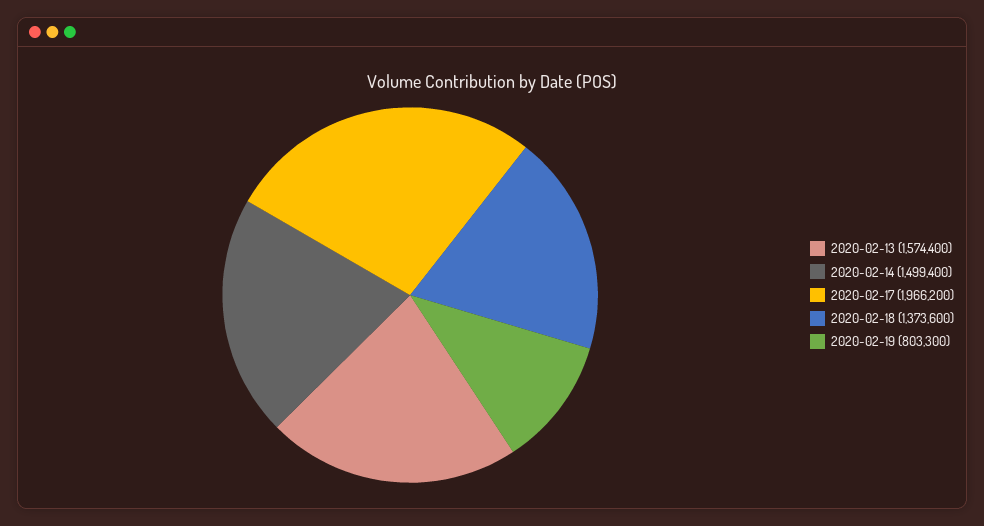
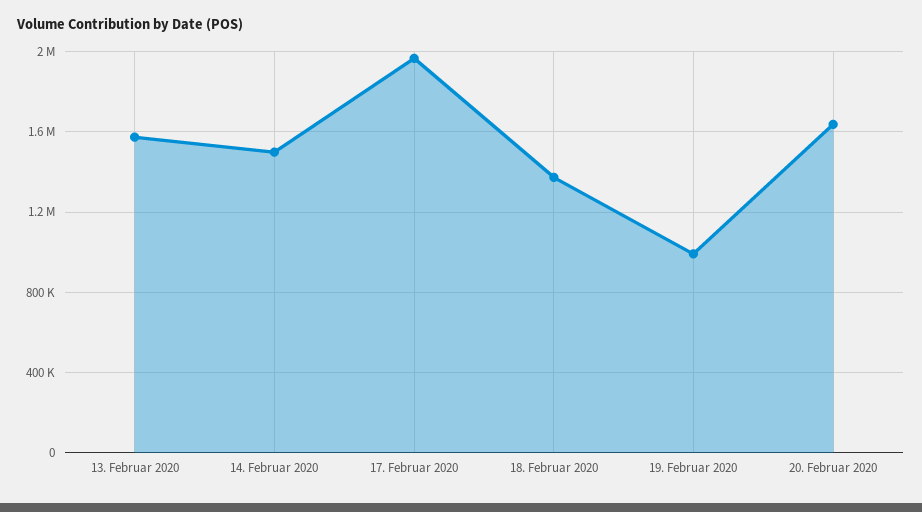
2020-02-19: 803300 -> 1000000
20. Februar 2020: none -> 1650000

